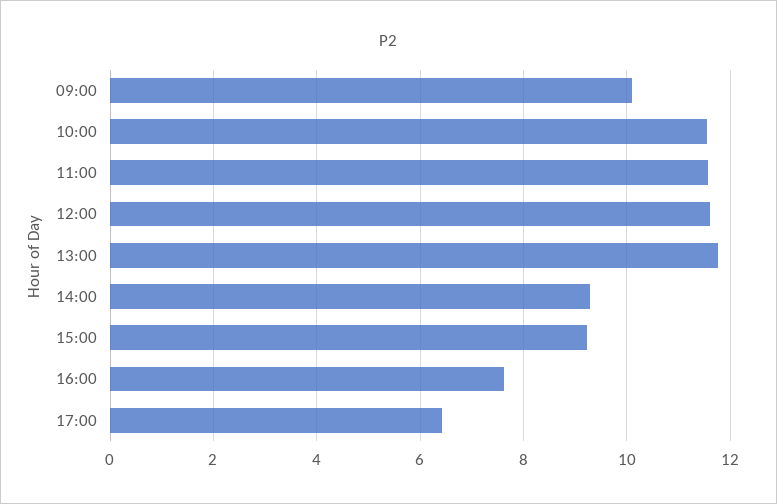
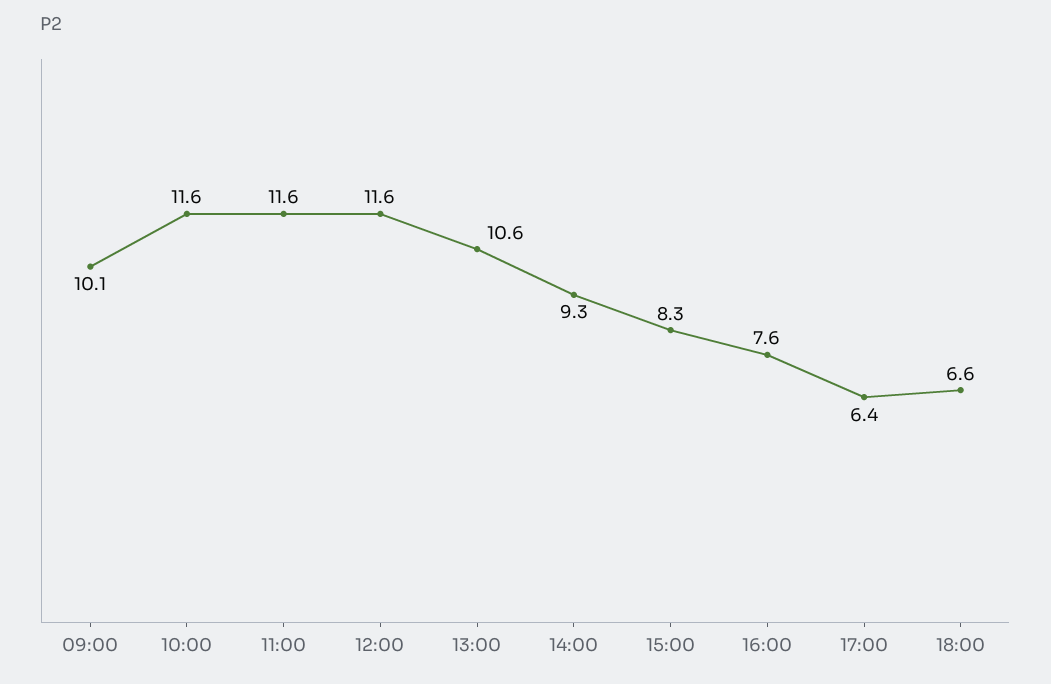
13:00: 11.8 -> 10.6
15:00: 9.2 -> 8.3
18:00: none -> 6.6

